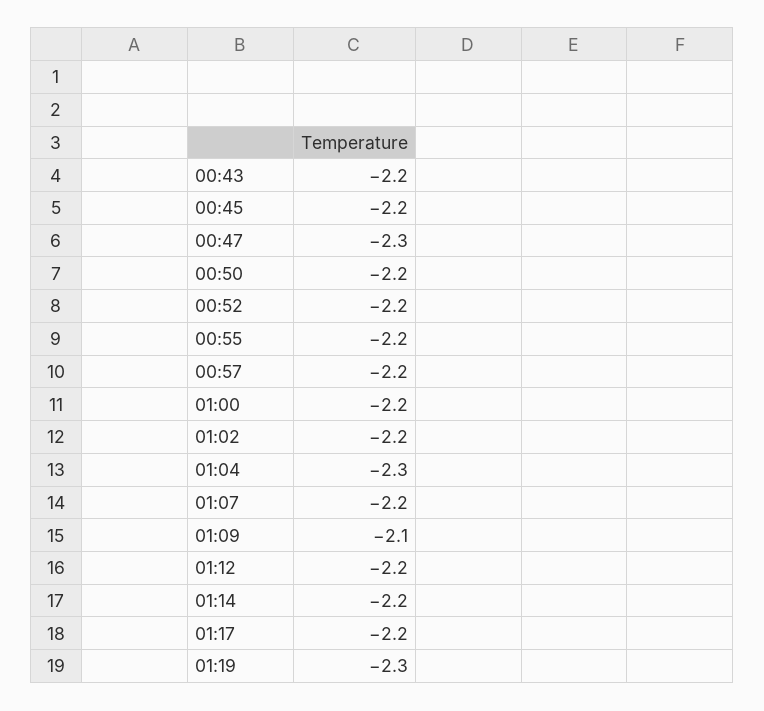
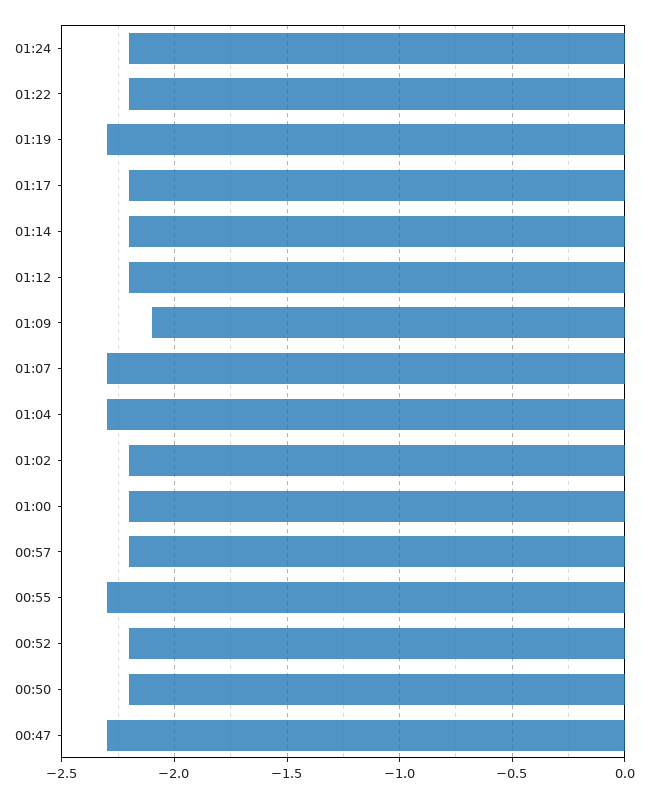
00:43: -2.2 -> none
00:45: -2.2 -> none
00:55: -2.2 -> -2.3
01:07: -2.2 -> -2.3
01:24: none -> -2.2
01:22: none -> -2.2

